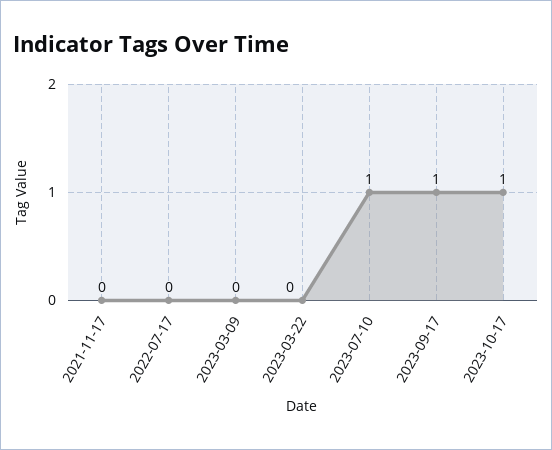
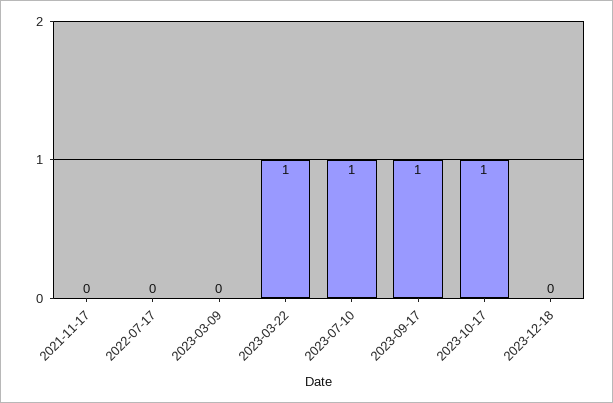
2023-03-22: 0 -> 1
2023-12-18: none -> 0

